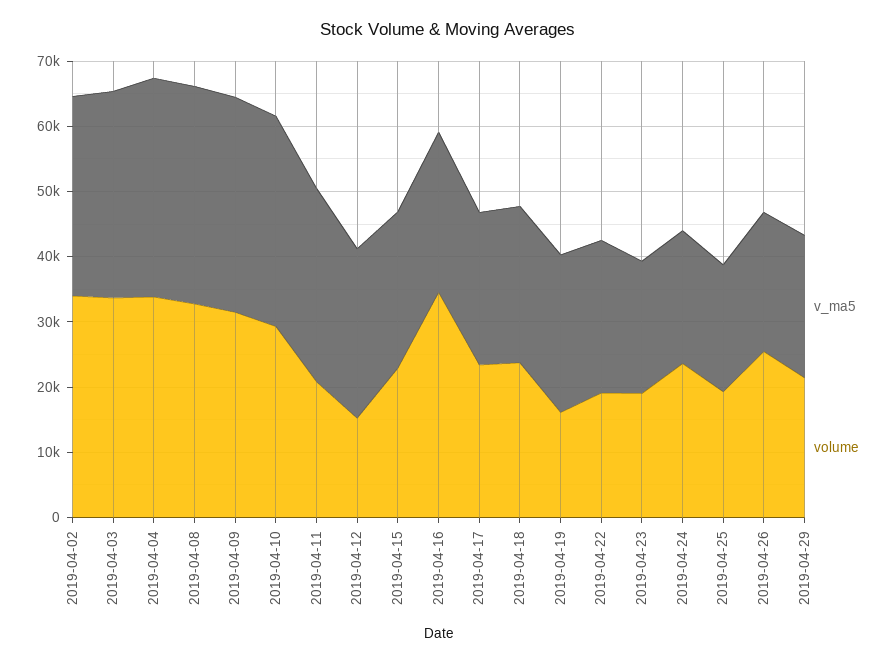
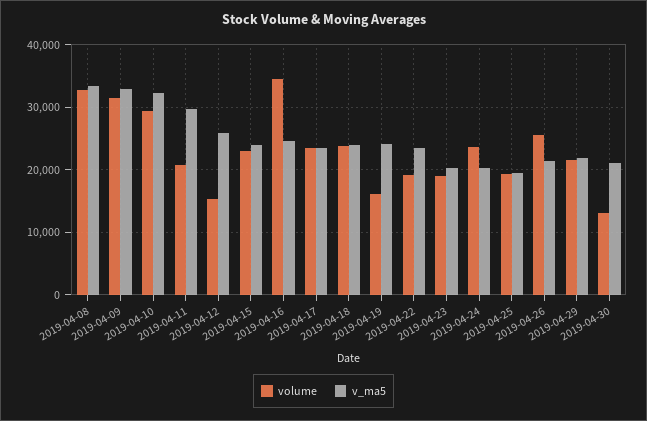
v_ma5, 2019-04-02: 30000 -> none
volume, 2019-04-02: 34000 -> none
v_ma5, 2019-04-03: 32000 -> none
volume, 2019-04-03: 34000 -> none
v_ma5, 2019-04-04: 34000 -> none
volume, 2019-04-04: 34000 -> none
volume, 2019-04-30: none -> 13000
v_ma5, 2019-04-30: none -> 21000

